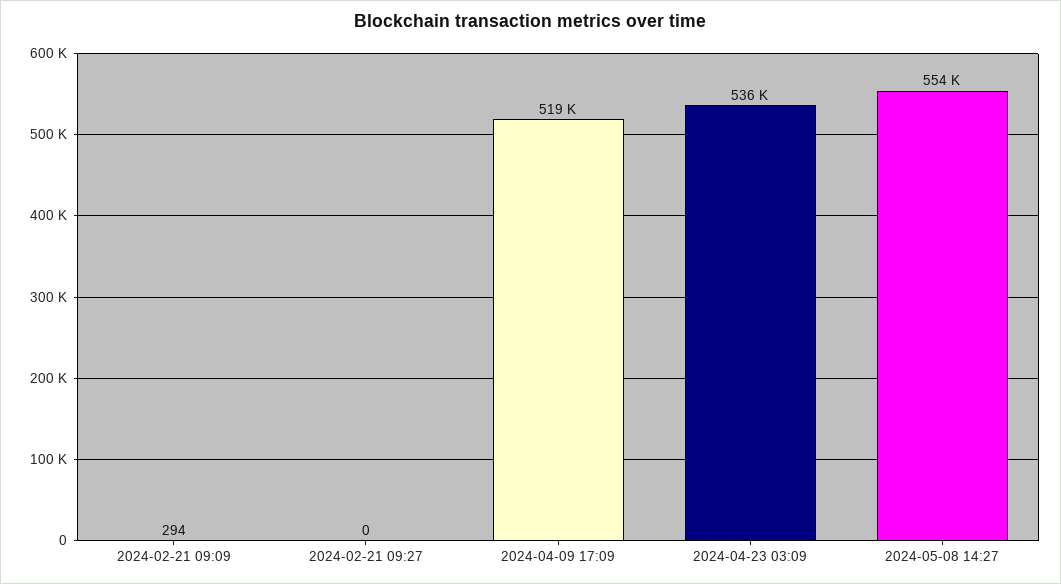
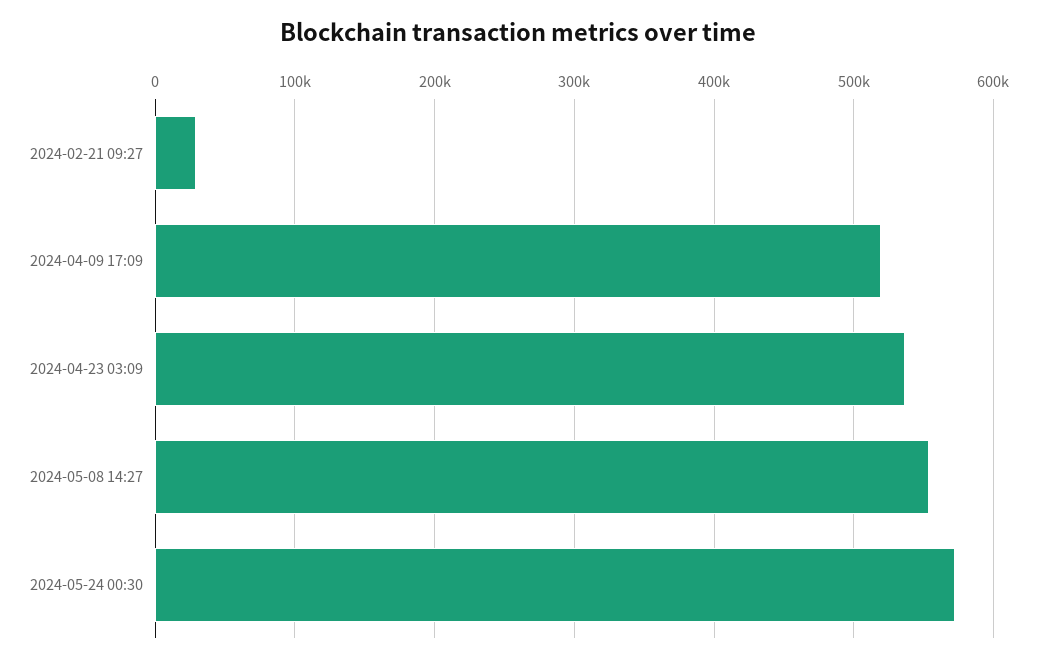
2024-02-21 09:09: 294 -> none
2024-02-21 09:27: 0 -> 30000
2024-05-24 00:30: none -> 570000

